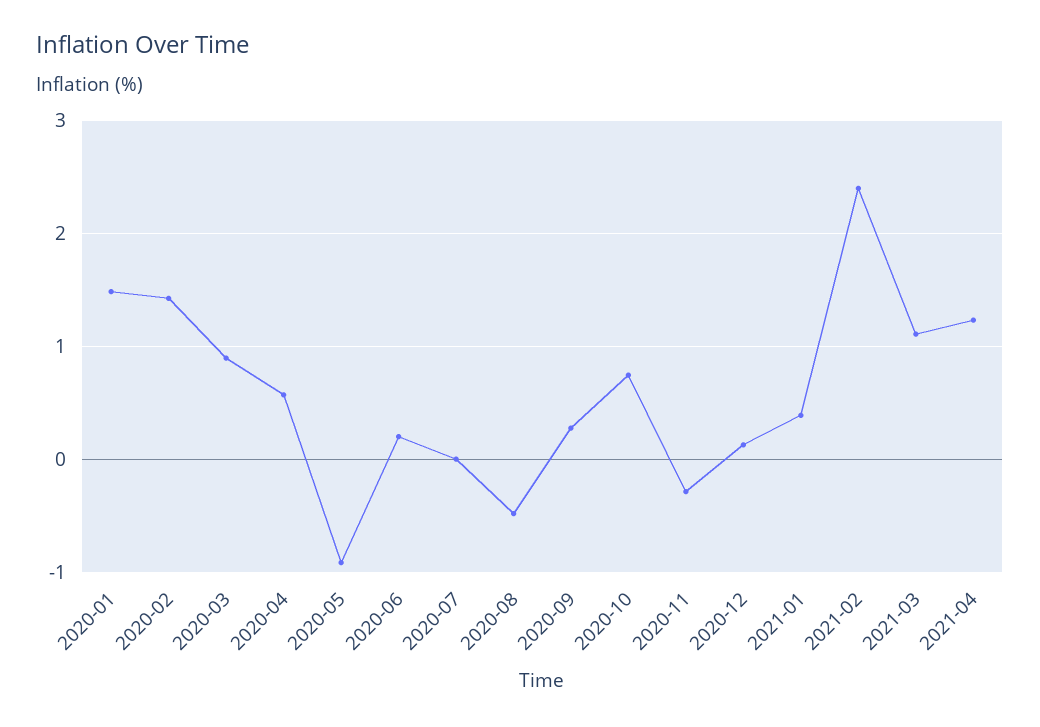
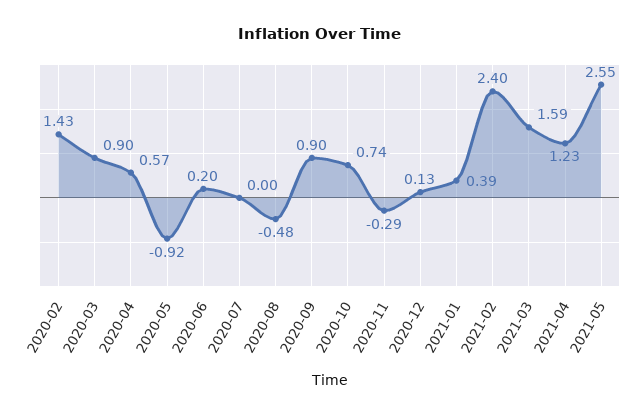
2020-01: 1.5 -> none
2020-09: 0.3 -> 0.9
2021-03: 1.1 -> 1.59
2021-05: none -> 2.55

